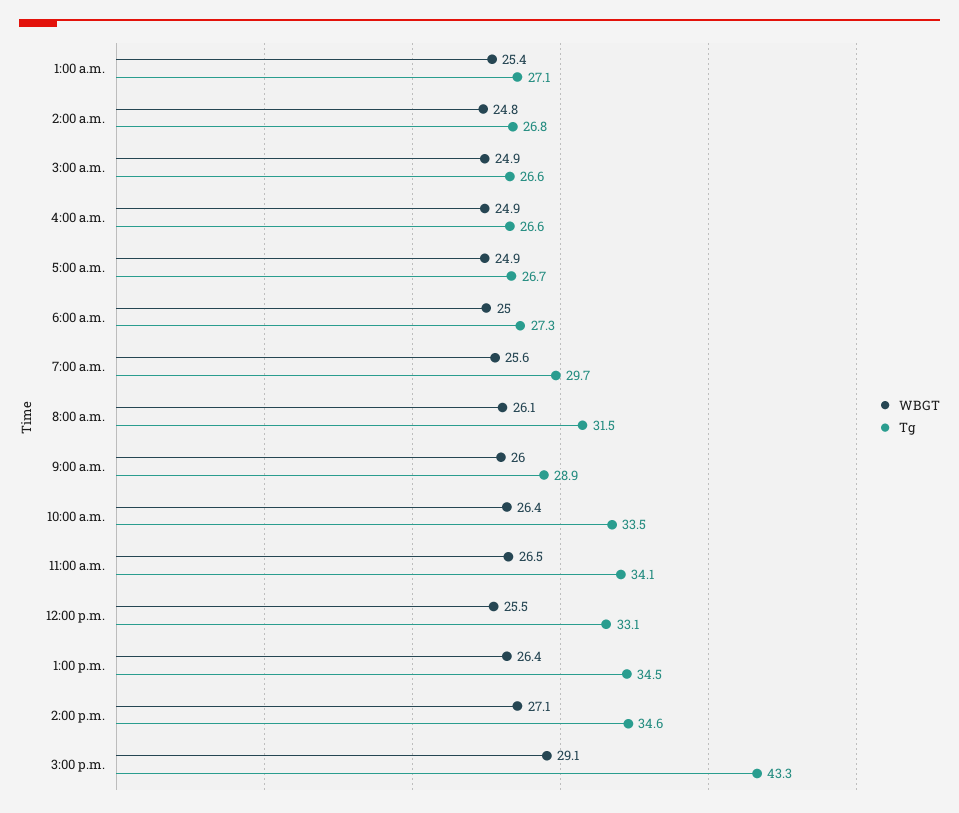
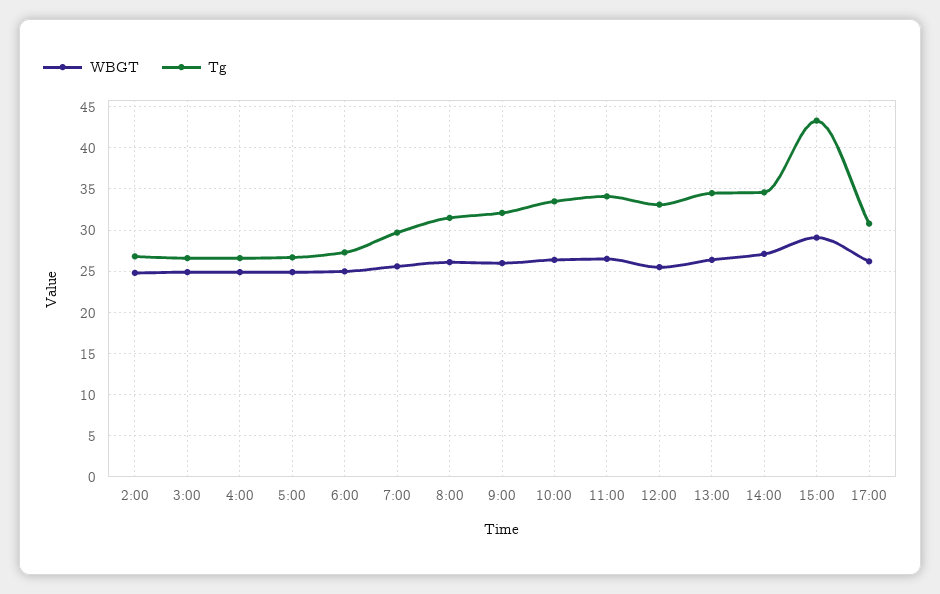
WBGT, 1:00 a.m.: 25.4 -> none
Tg, 1:00 a.m.: 27.1 -> none
Tg, 9:00 a.m.: 28.9 -> 32
WBGT, 17:00: none -> 26
Tg, 17:00: none -> 31

